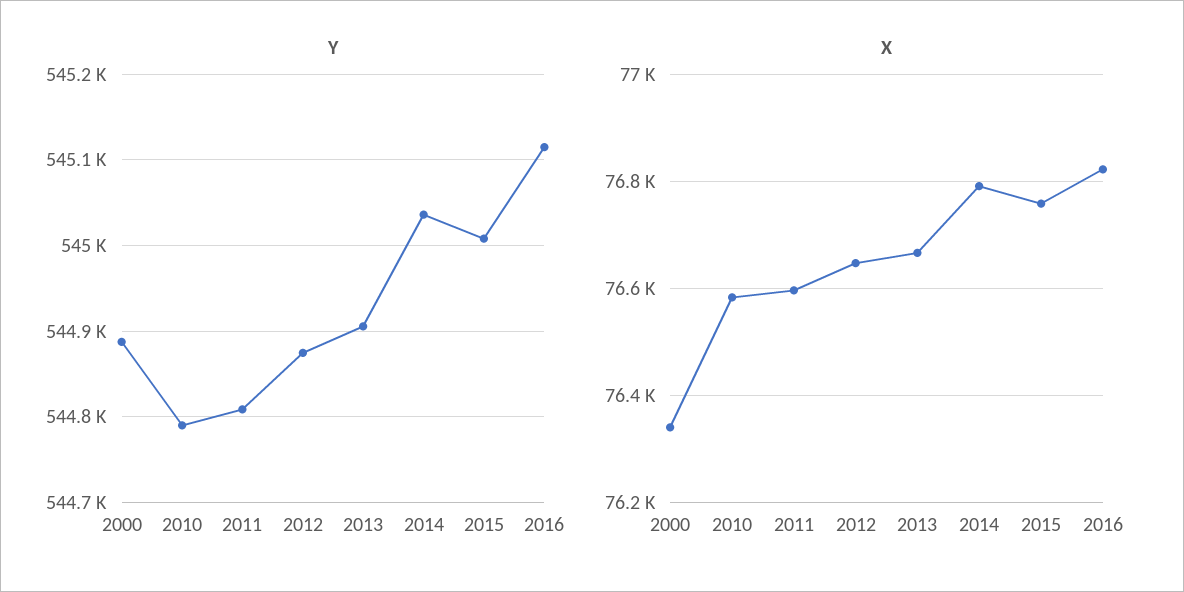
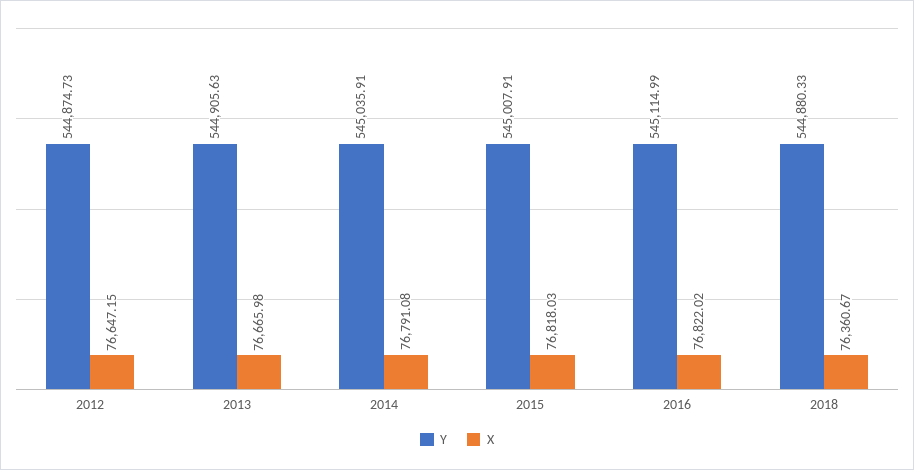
Y, 2000: 544890 -> none
Y, 2010: 544790 -> none
Y, 2011: 544810 -> none
X, 2000: 76340 -> none
X, 2010: 76580 -> none
X, 2011: 76600 -> none
X, 2015: 76760 -> 76818.03
Y, 2018: none -> 544880.33
X, 2018: none -> 76360.67

